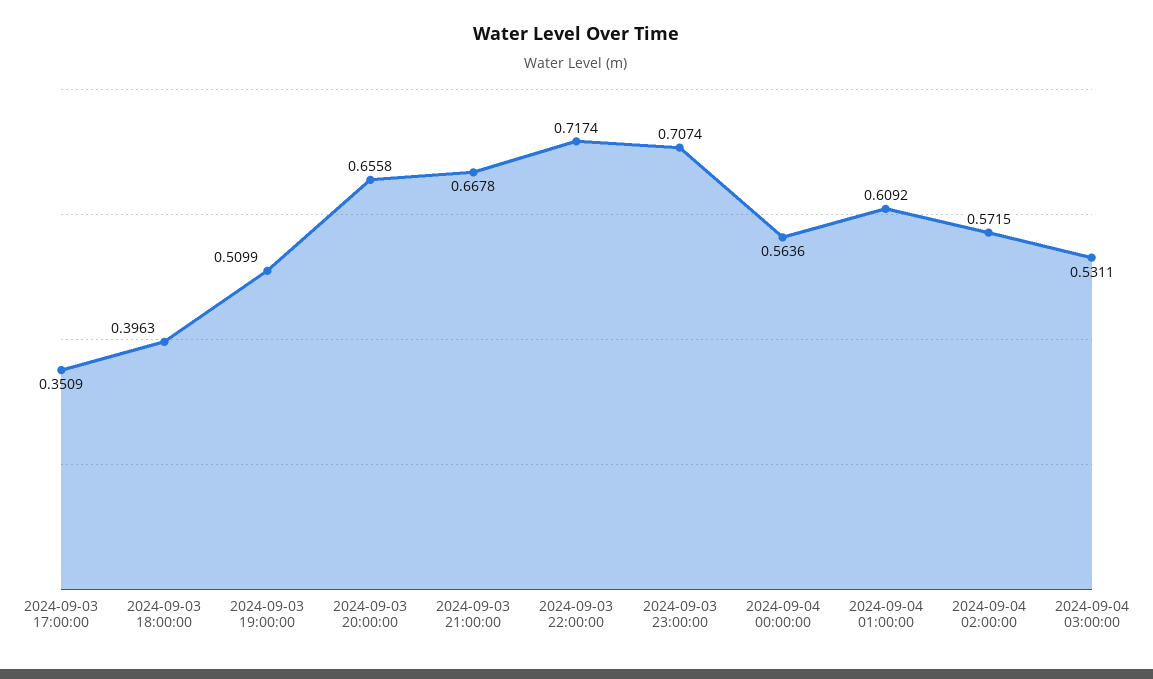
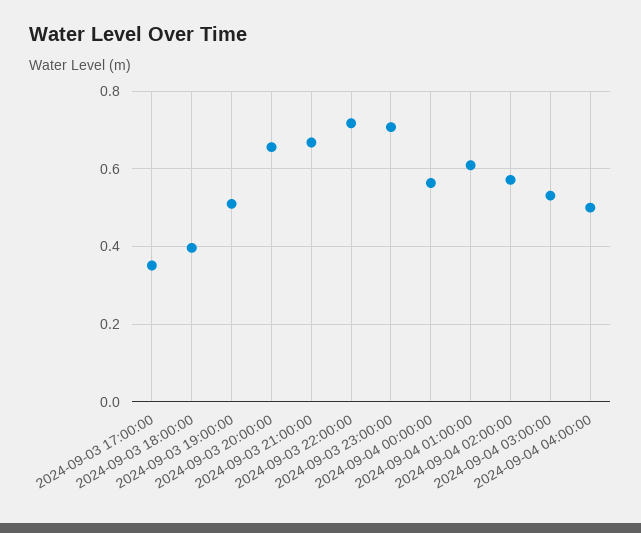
2024-09-04 04:00:00: none -> 0.5

